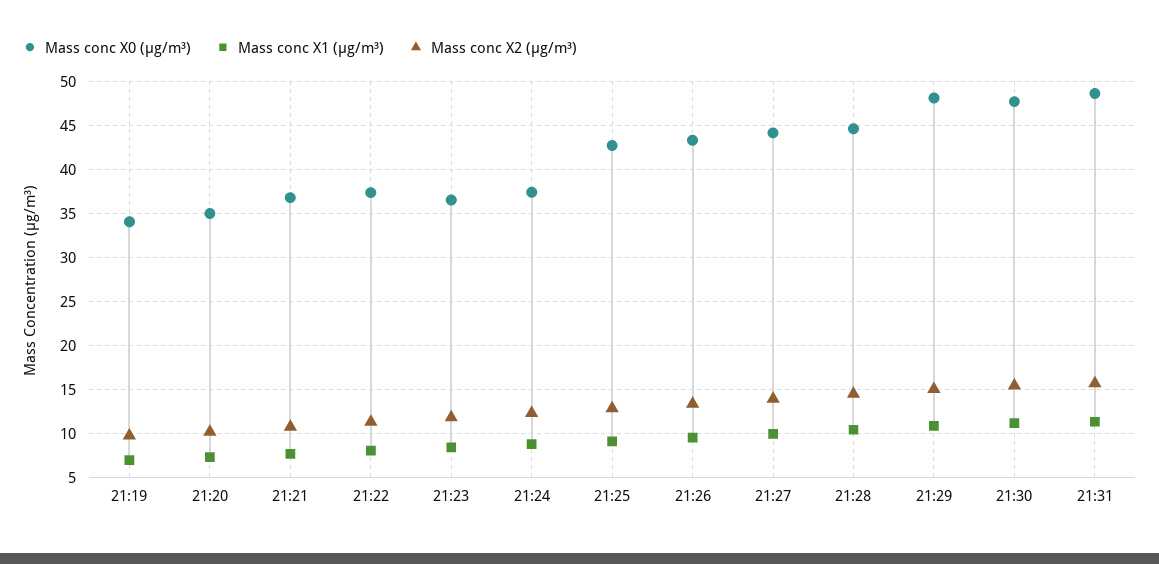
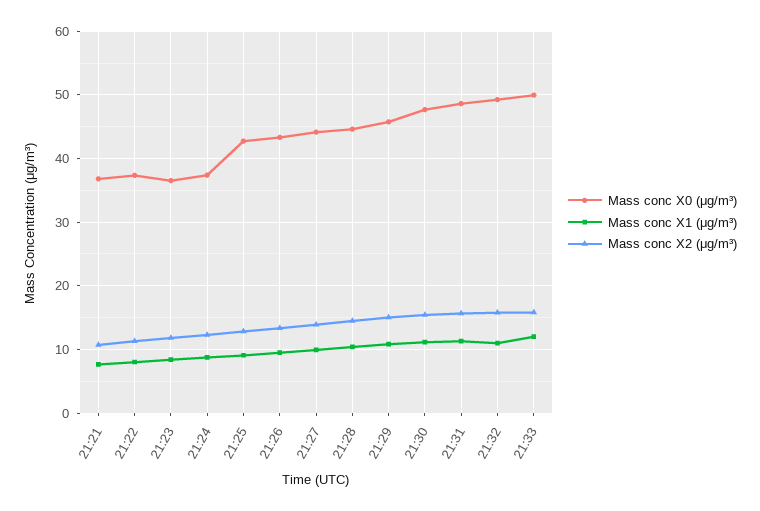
Mass conc X0 (μg/m³), 21:19: 34 -> none
Mass conc X1 (μg/m³), 21:19: 7 -> none
Mass conc X2 (μg/m³), 21:19: 10 -> none
Mass conc X0 (μg/m³), 21:20: 35 -> none
Mass conc X1 (μg/m³), 21:20: 7 -> none
Mass conc X2 (μg/m³), 21:20: 10 -> none
Mass conc X0 (μg/m³), 21:29: 48 -> 46
Mass conc X0 (μg/m³), 21:32: none -> 49
Mass conc X1 (μg/m³), 21:32: none -> 11
Mass conc X2 (μg/m³), 21:32: none -> 16
Mass conc X0 (μg/m³), 21:33: none -> 50
Mass conc X1 (μg/m³), 21:33: none -> 12
Mass conc X2 (μg/m³), 21:33: none -> 16

